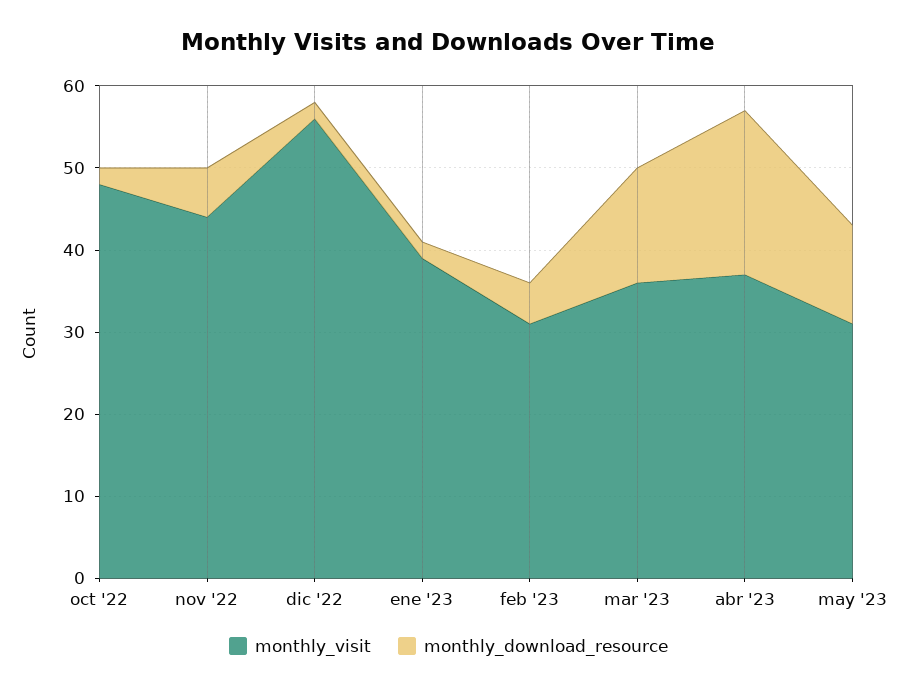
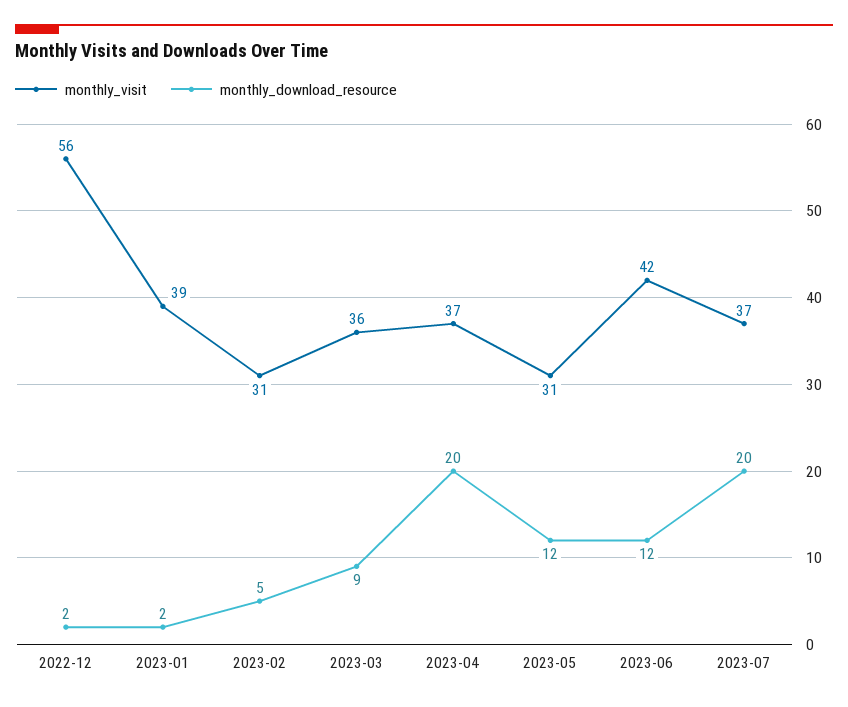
monthly_visit, oct '22: 48 -> none
monthly_download_resource, oct '22: 2 -> none
monthly_visit, nov '22: 44 -> none
monthly_download_resource, nov '22: 6 -> none
monthly_download_resource, mar '23: 14 -> 9
monthly_visit, 2023-06: none -> 42
monthly_download_resource, 2023-06: none -> 12
monthly_visit, 2023-07: none -> 37
monthly_download_resource, 2023-07: none -> 20

